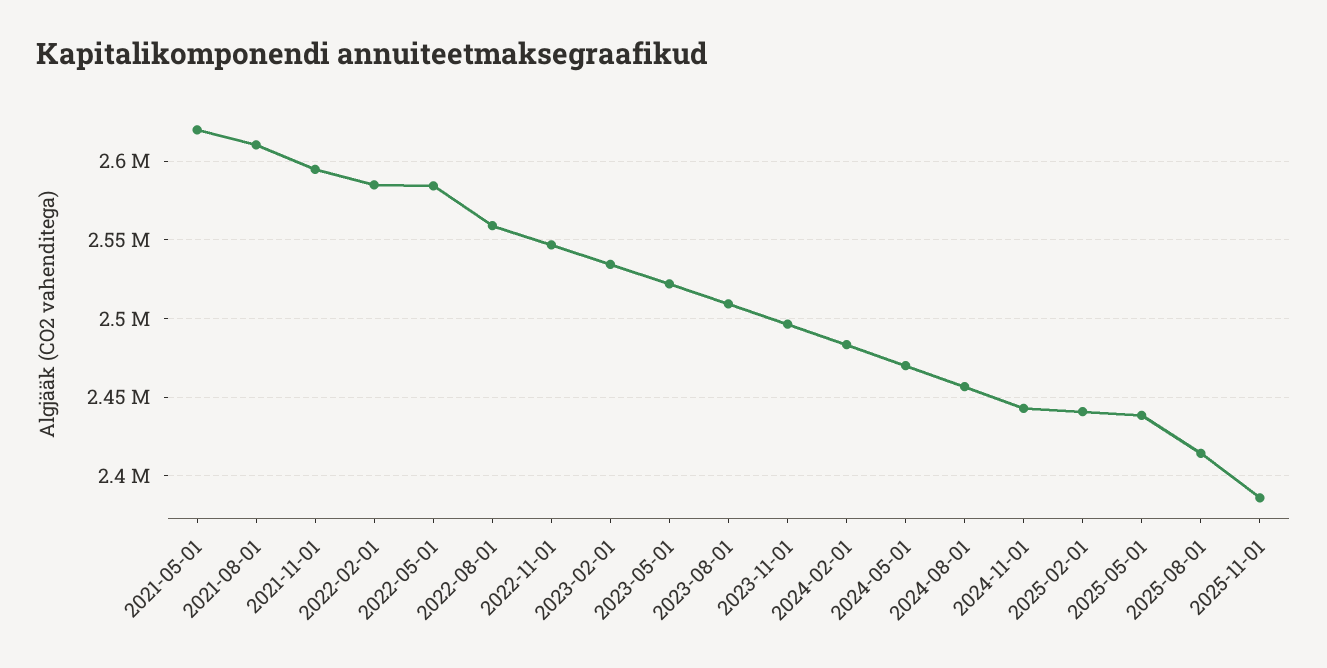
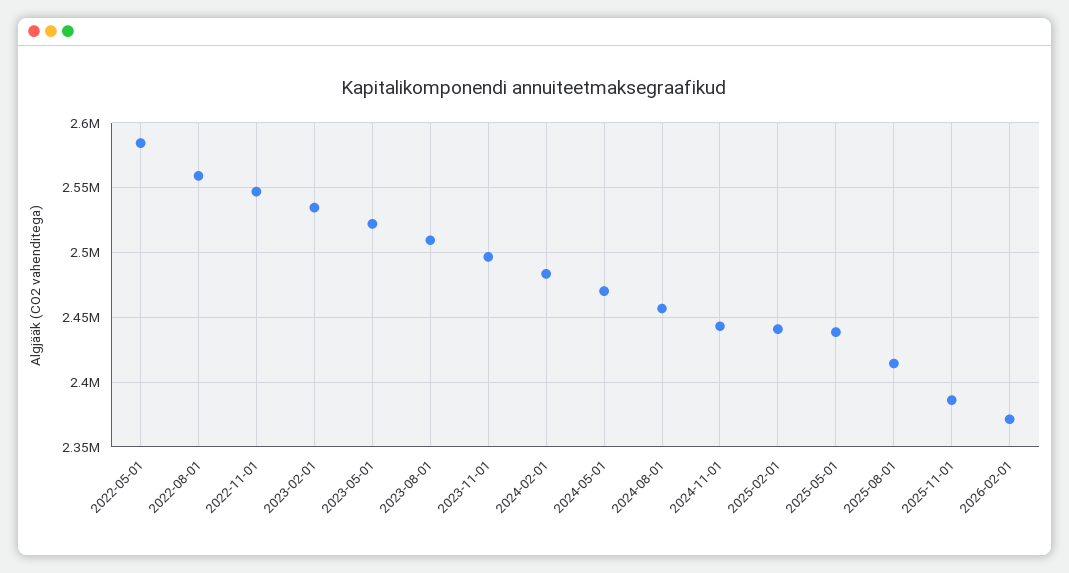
2021-05-01: 2620000 -> none
2021-08-01: 2610000 -> none
2021-11-01: 2595000 -> none
2022-02-01: 2585000 -> none
2026-02-01: none -> 2370000

